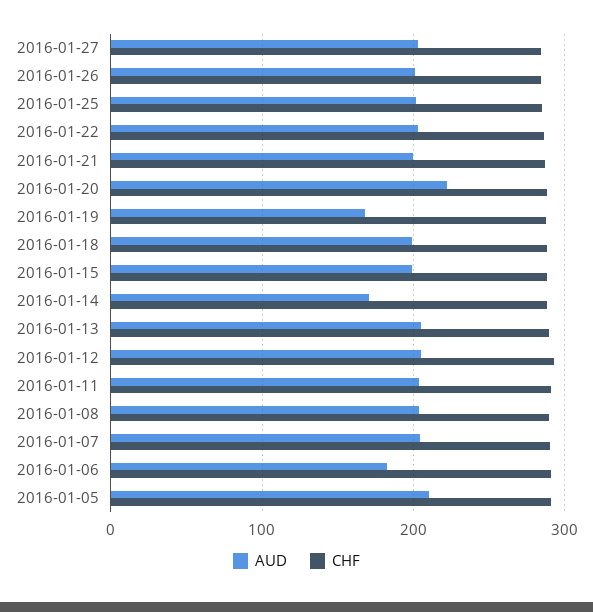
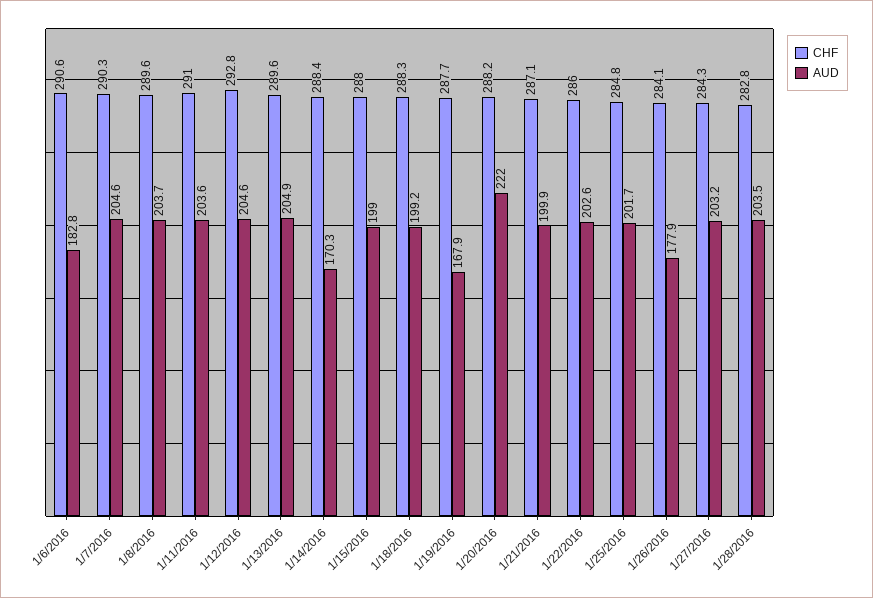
AUD, 2016-01-26: 200 -> 177.9
AUD, 2016-01-05: 210 -> none
CHF, 2016-01-05: 290 -> none
CHF, 1/28/2016: none -> 282.8
AUD, 1/28/2016: none -> 203.5

